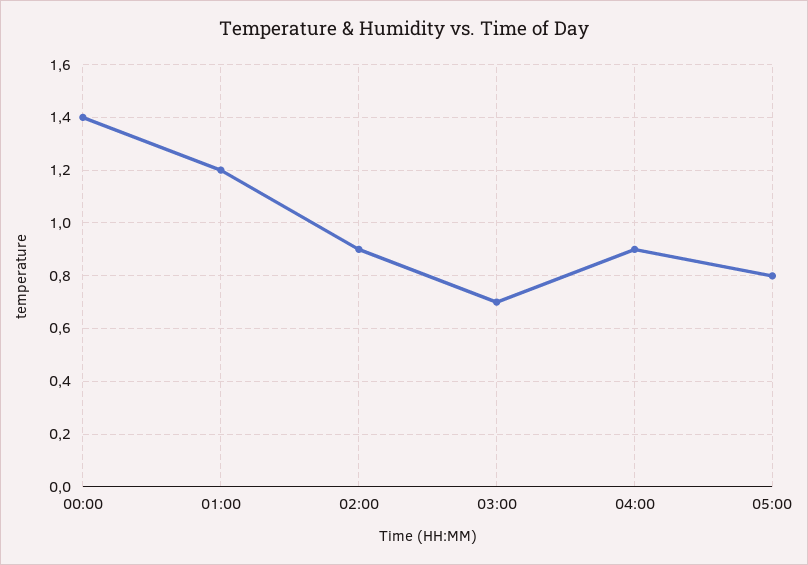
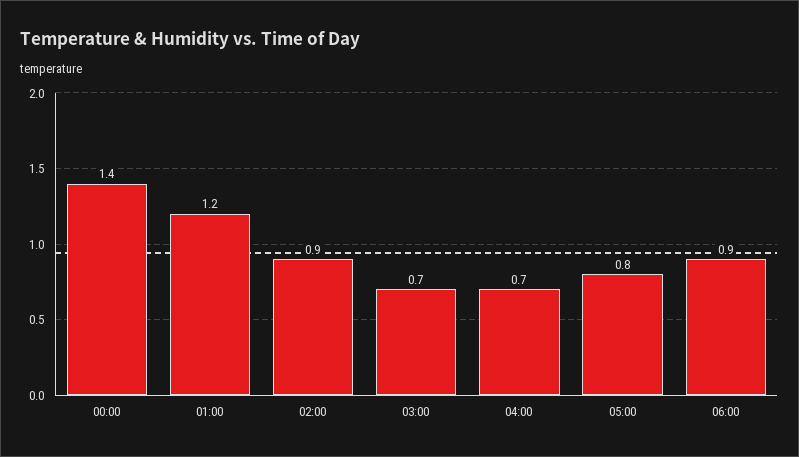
04:00: 0.9 -> 0.7
06:00: none -> 0.9

